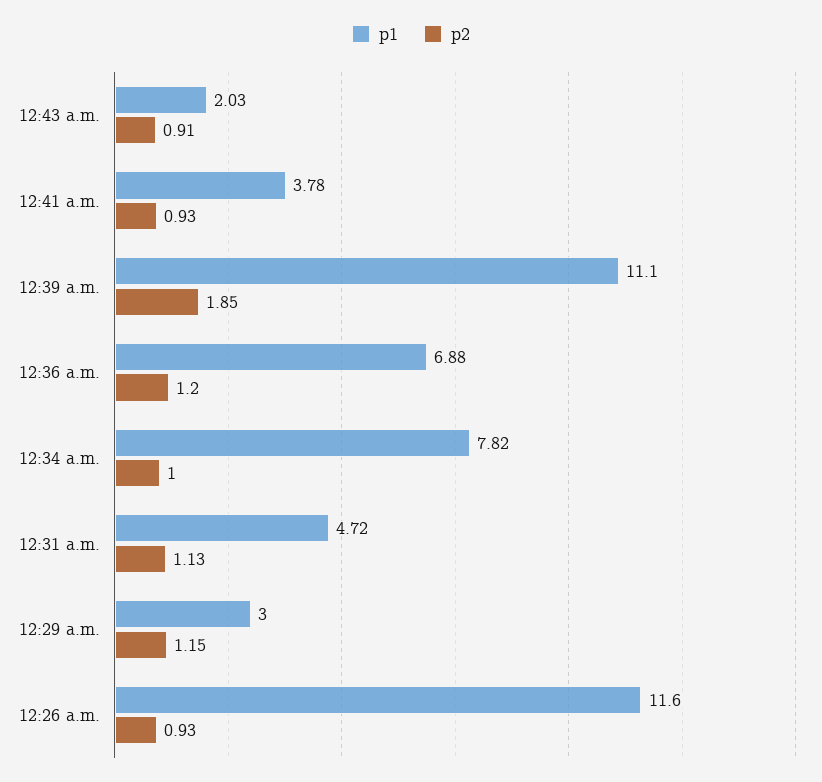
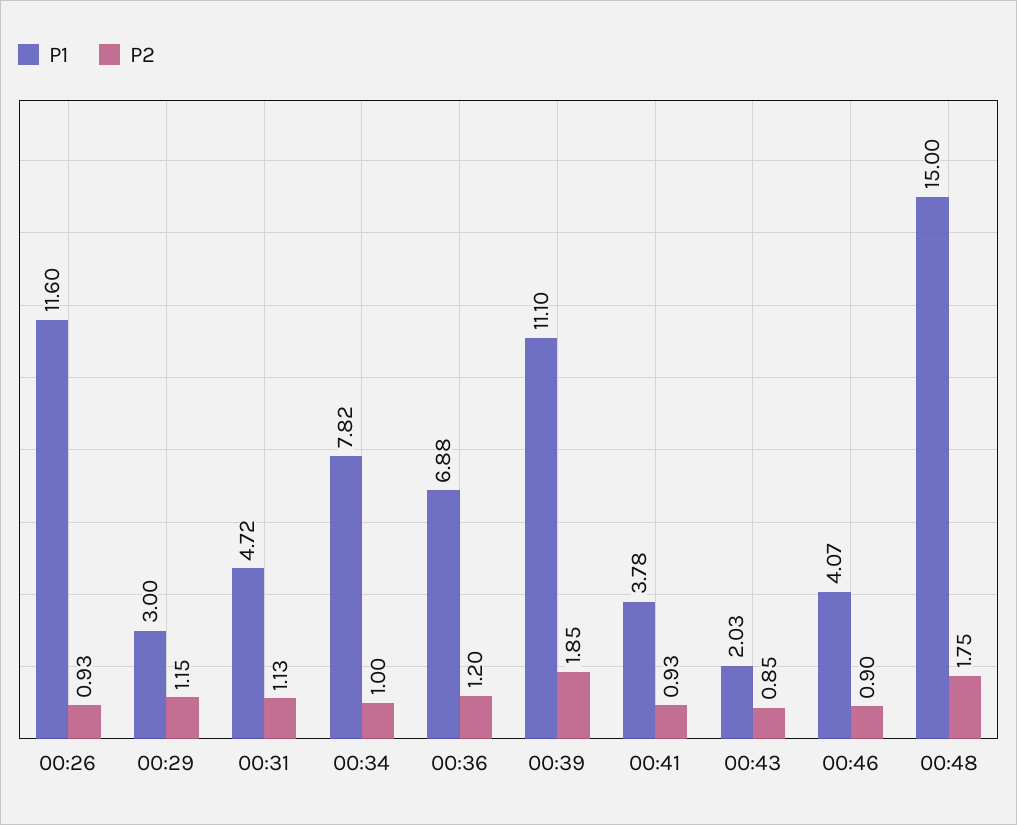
p2, 12:43 a.m.: 0.91 -> 0.85
p1, 00:46: none -> 4.07
p2, 00:46: none -> 0.9
p1, 00:48: none -> 15
p2, 00:48: none -> 1.75

